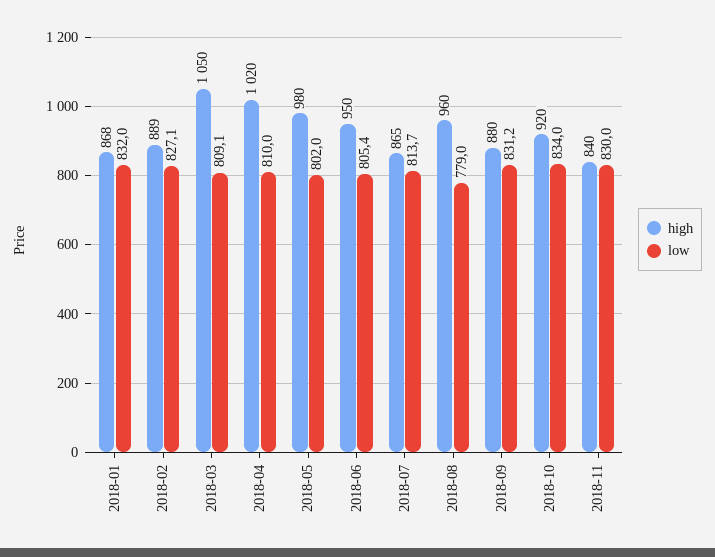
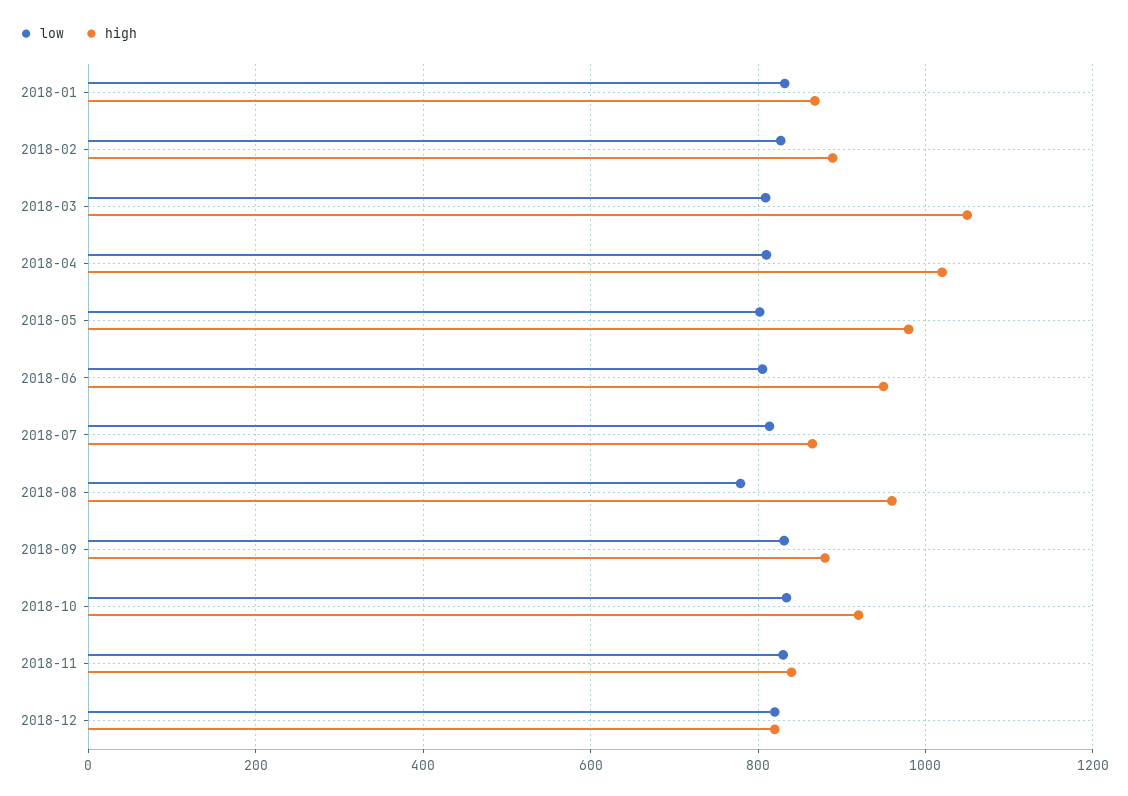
low, 2018-12: none -> 820
high, 2018-12: none -> 820

